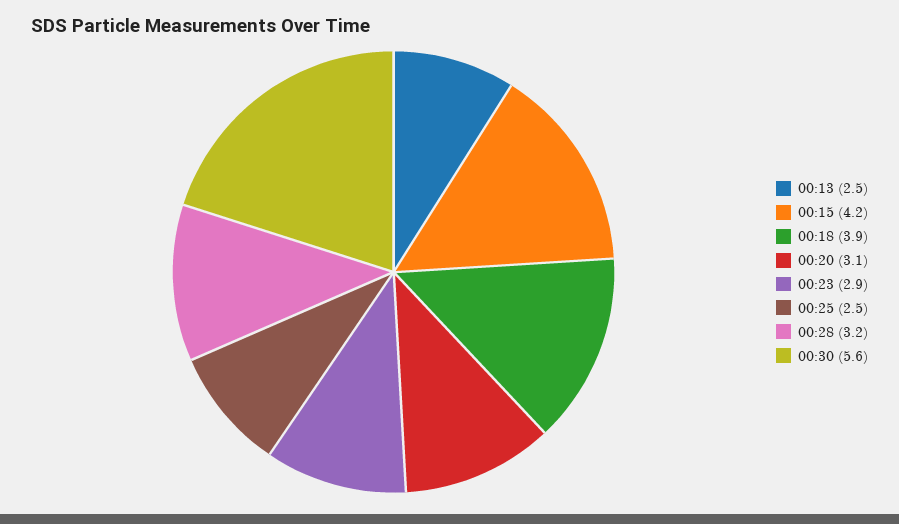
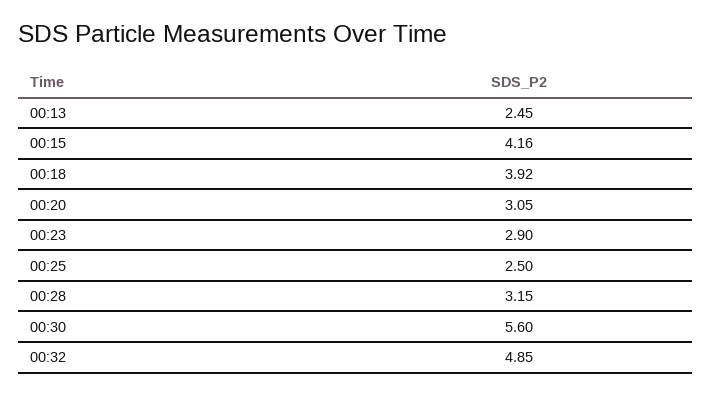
00:32: none -> 4.85

